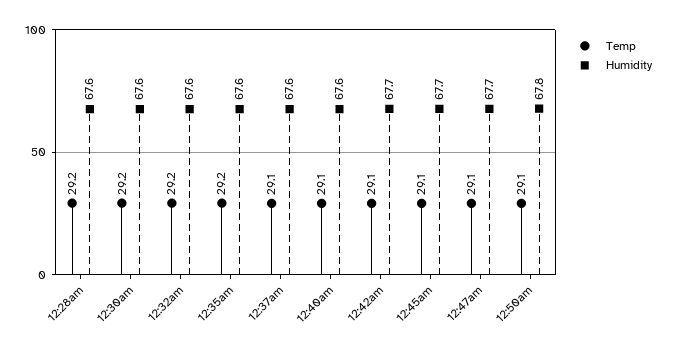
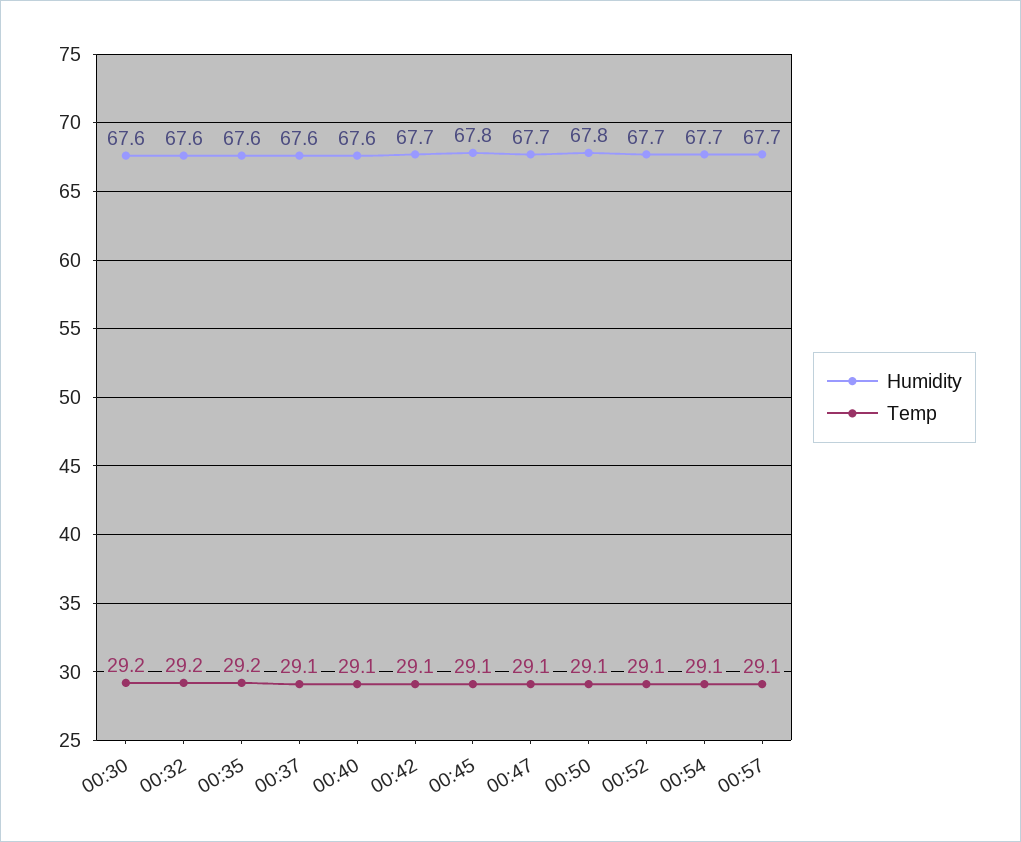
Temp, 12:28am: 29.2 -> none
Humidity, 12:28am: 67.6 -> none
Humidity, 12:45am: 67.7 -> 67.8
Humidity, 00:52: none -> 67.7
Temp, 00:52: none -> 29.1
Humidity, 00:54: none -> 67.7
Temp, 00:54: none -> 29.1
Humidity, 00:57: none -> 67.7
Temp, 00:57: none -> 29.1

